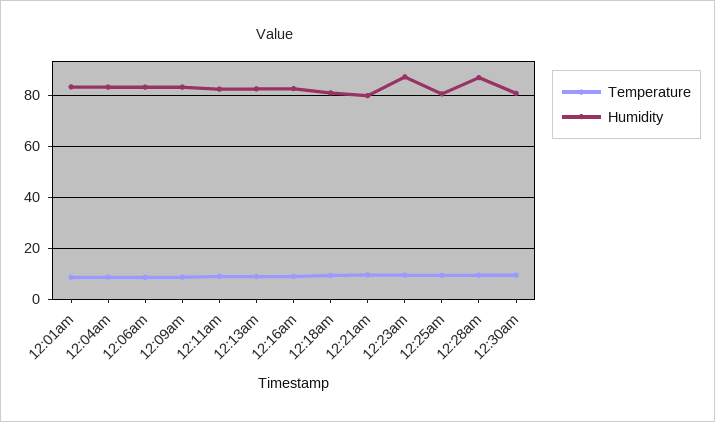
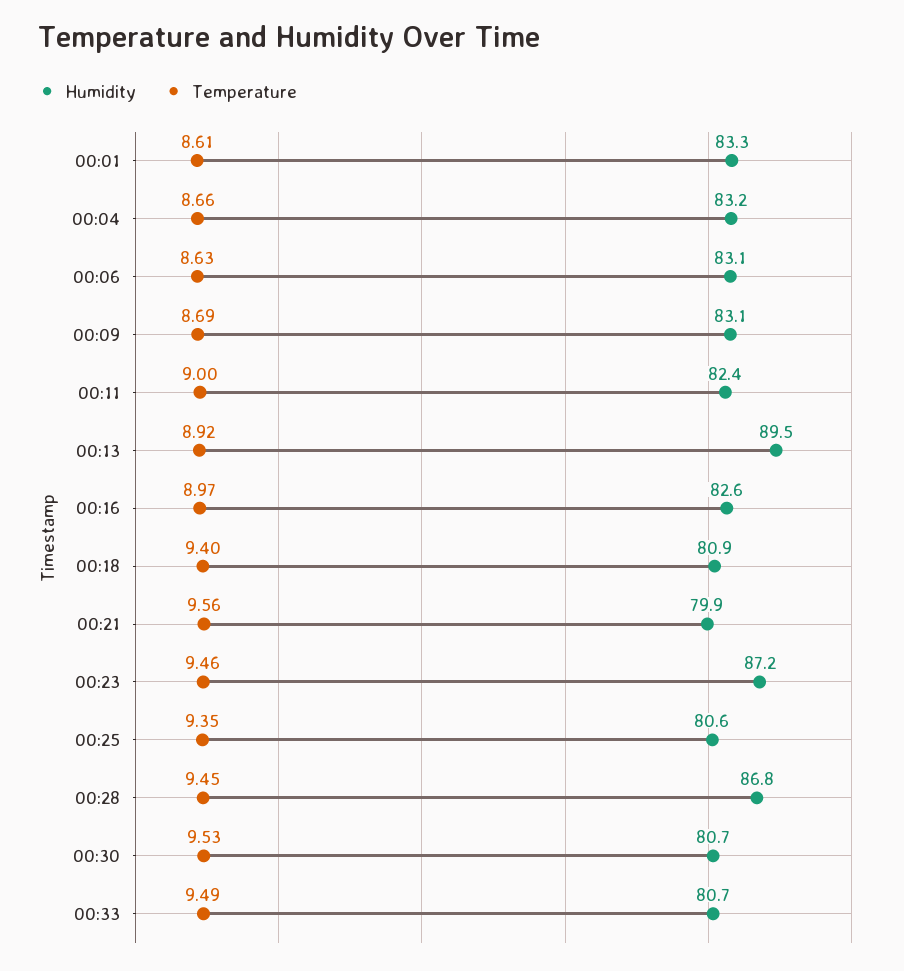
Humidity, 12:13am: 82.5 -> 89.5
Humidity, 00:33: none -> 80.7
Temperature, 00:33: none -> 9.49

